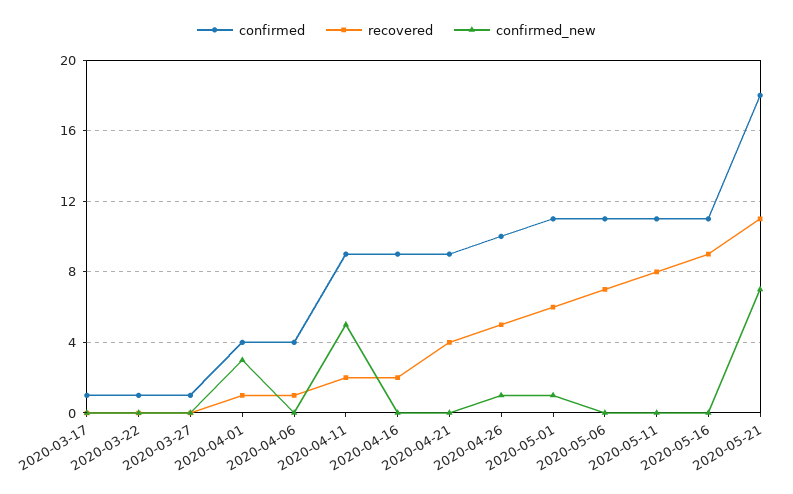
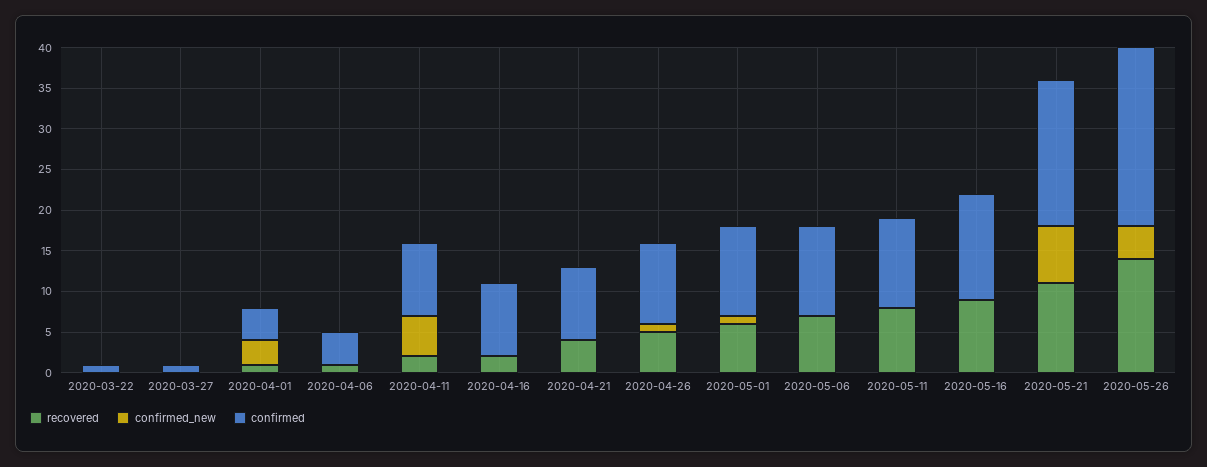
confirmed, 2020-03-17: 1 -> none
recovered, 2020-03-17: 0 -> none
confirmed_new, 2020-03-17: 0 -> none
confirmed, 2020-05-16: 11 -> 13
recovered, 2020-05-26: none -> 14
confirmed_new, 2020-05-26: none -> 4
confirmed, 2020-05-26: none -> 22

